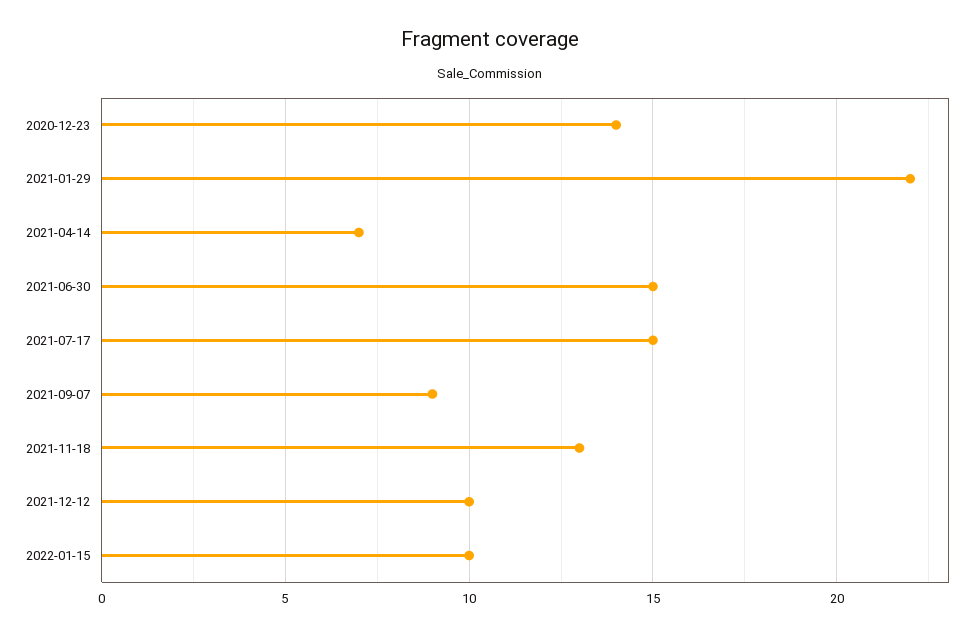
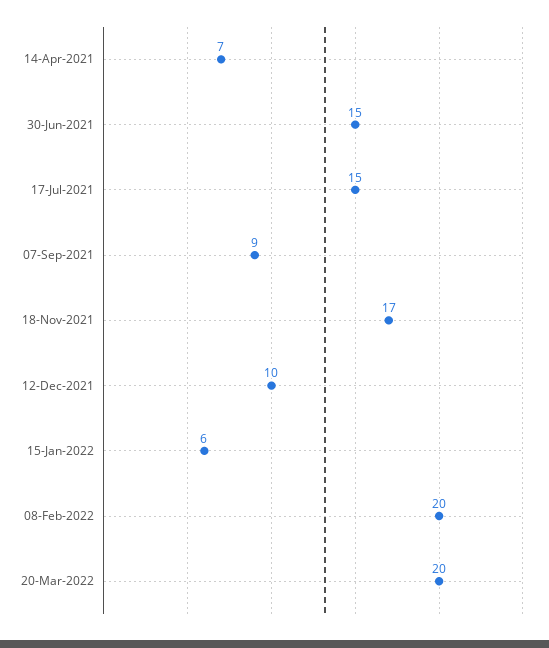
2020-12-23: 14 -> none
2021-01-29: 22 -> none
2021-11-18: 13 -> 17
2022-01-15: 10 -> 6
08-Feb-2022: none -> 20
20-Mar-2022: none -> 20

